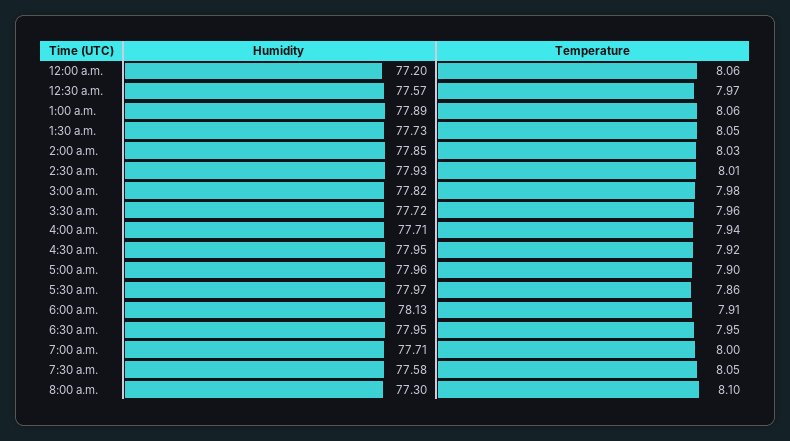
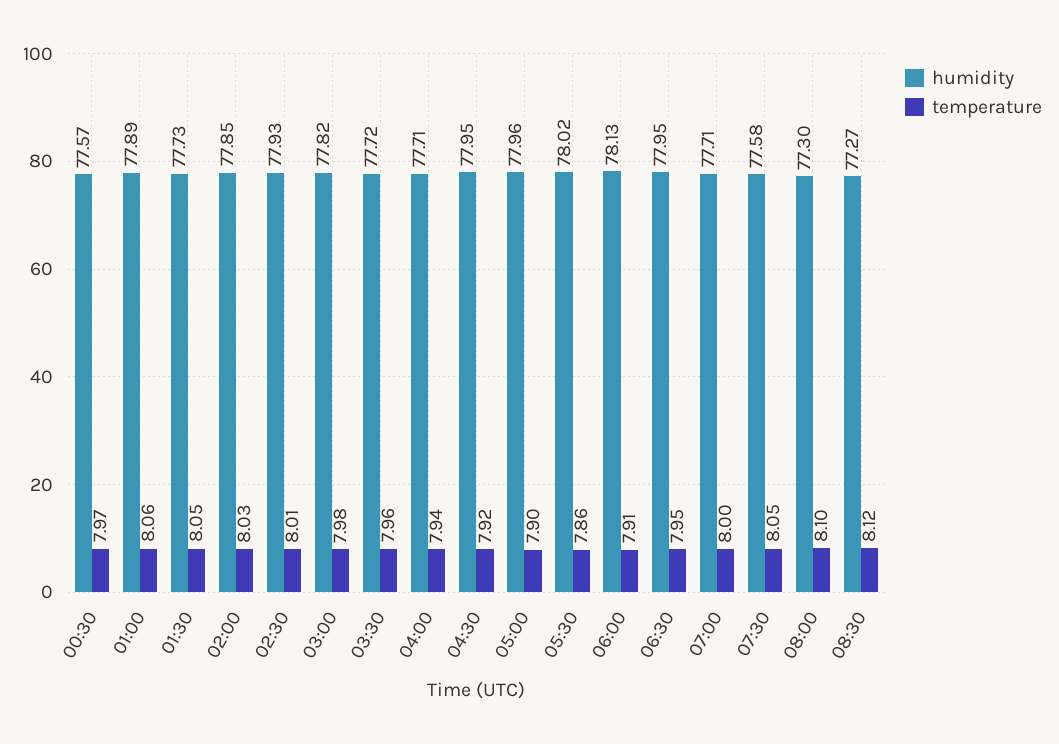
Humidity, 12:00 a.m.: 77.2 -> none
Temperature, 12:00 a.m.: 8.06 -> none
Humidity, 5:30 a.m.: 77.97 -> 78.02
Humidity, 08:30: none -> 77.27
Temperature, 08:30: none -> 8.12

